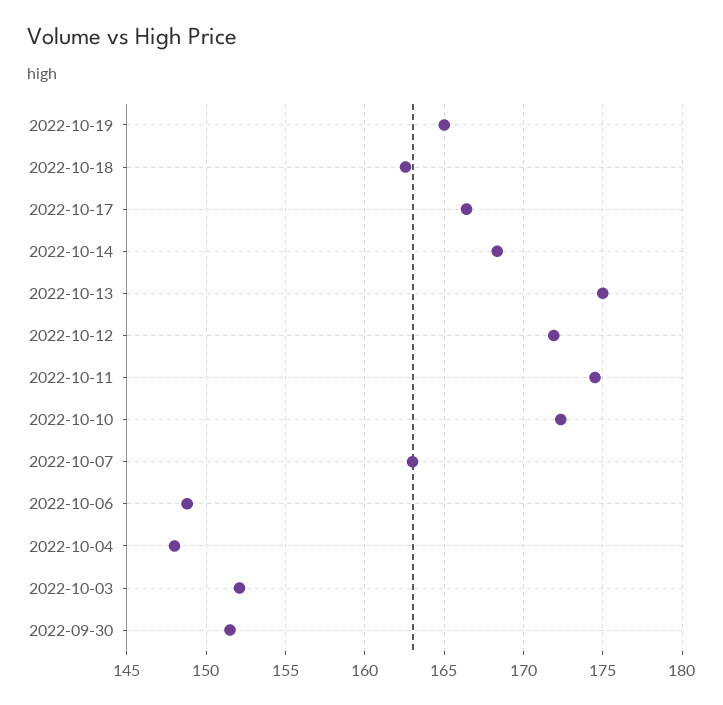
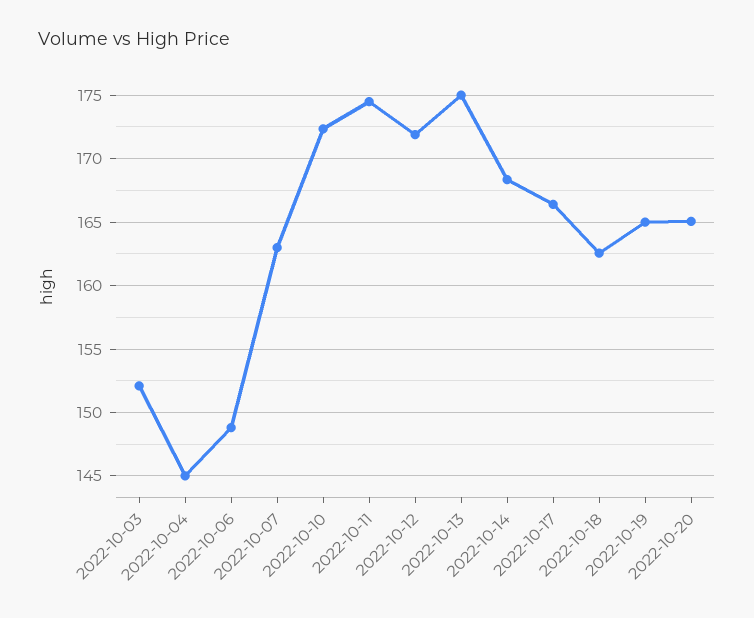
2022-10-04: 148 -> 145
2022-09-30: 151.5 -> none
2022-10-20: none -> 165

